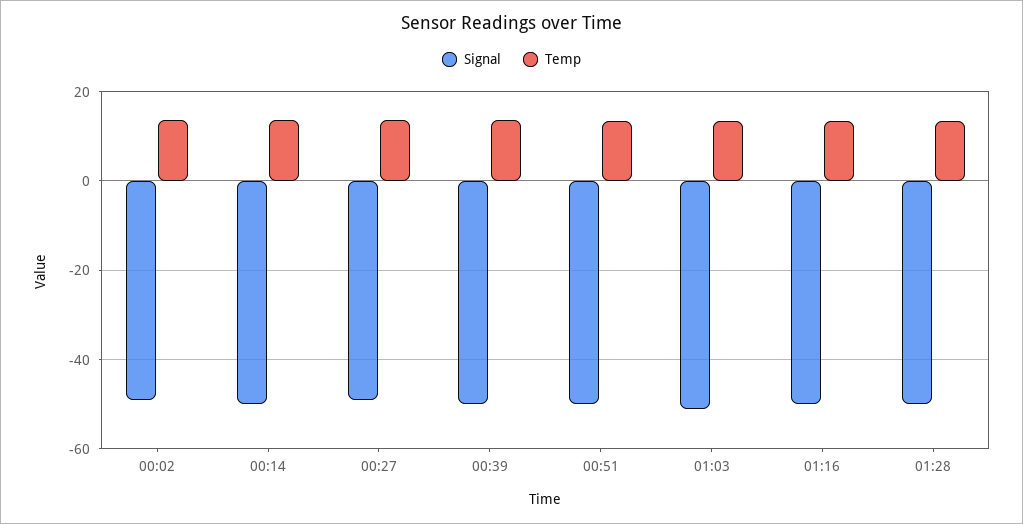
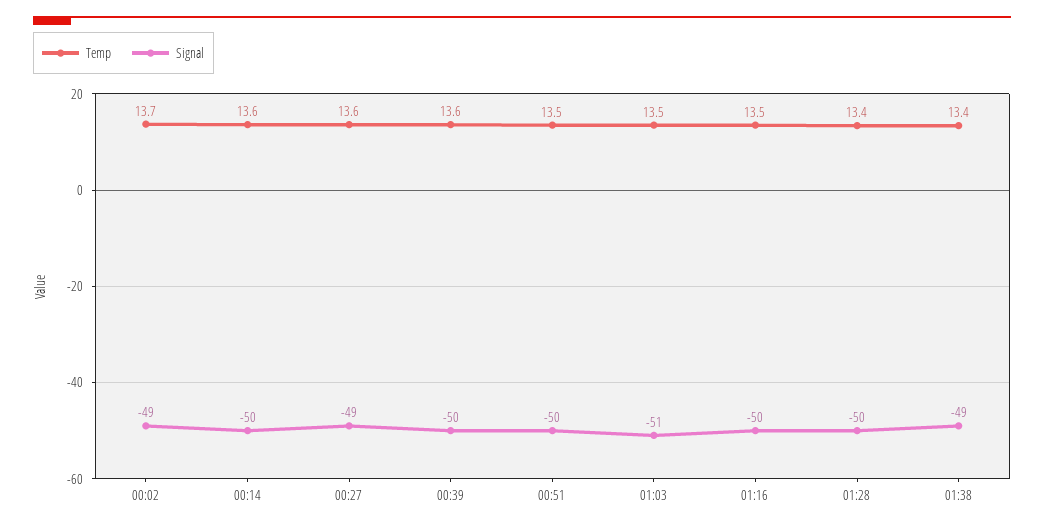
Temp, 01:38: none -> 13.4
Signal, 01:38: none -> -49

